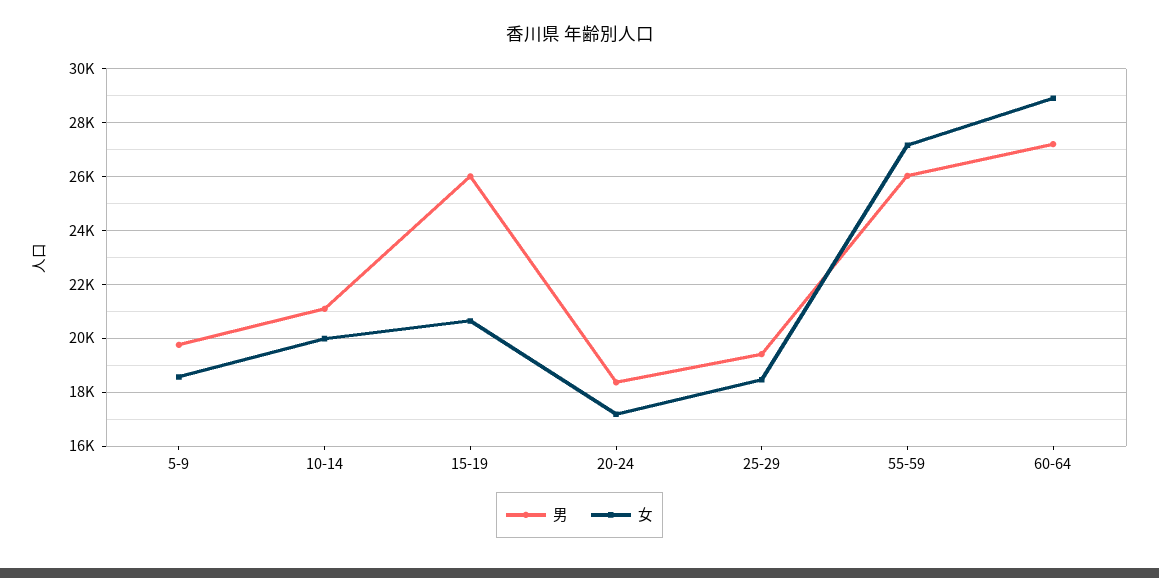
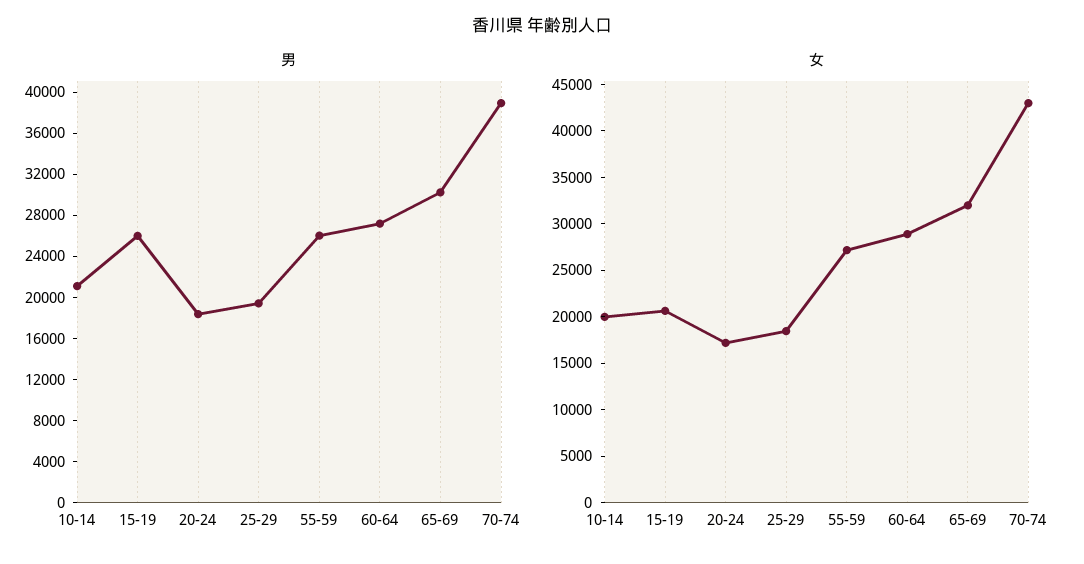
男, 5-9: 19750 -> none
女, 5-9: 18500 -> none
男, 65-69: none -> 30000
男, 70-74: none -> 39000
女, 65-69: none -> 32000
女, 70-74: none -> 43000

